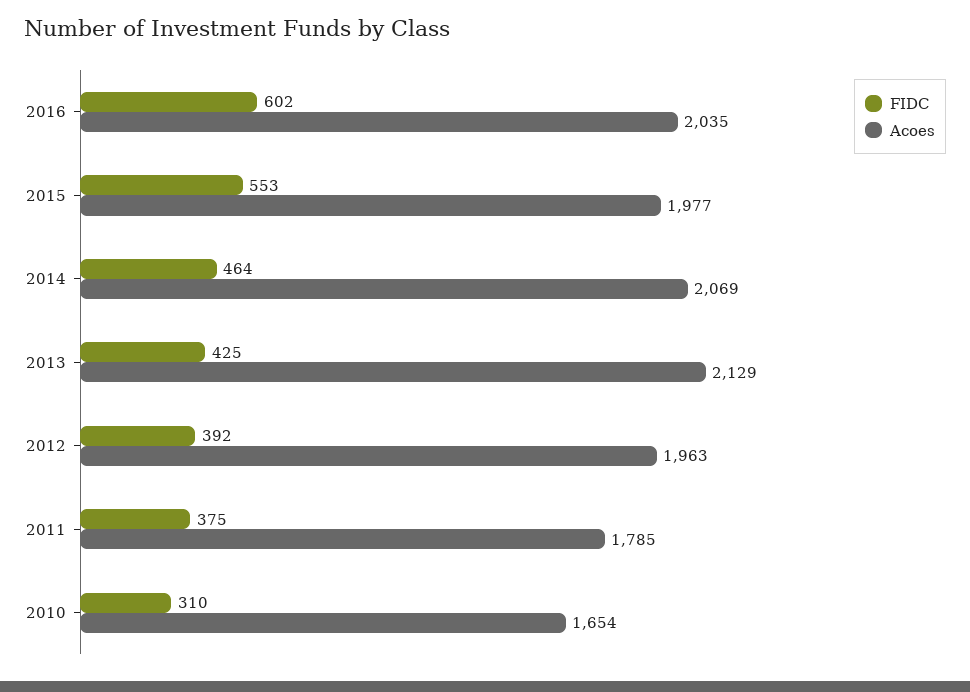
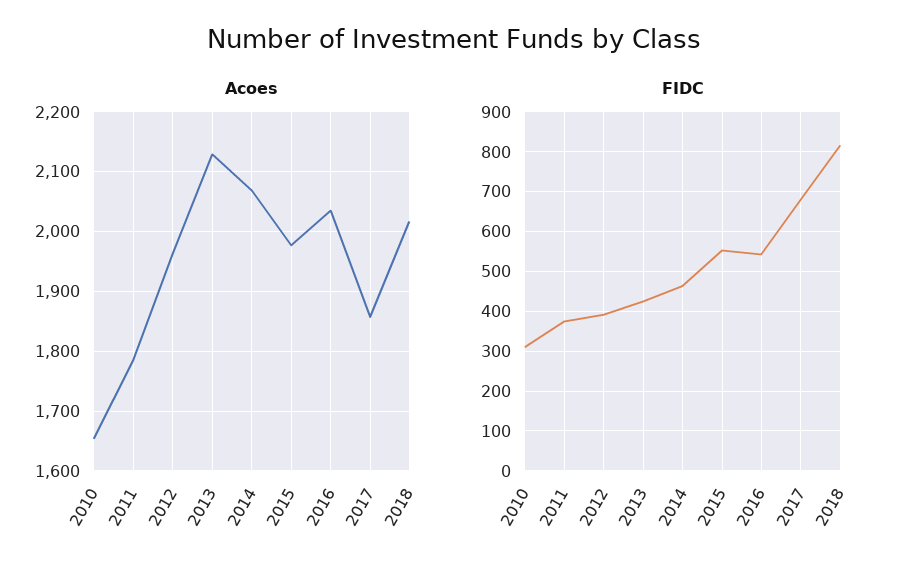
FIDC, 2016: 602 -> 540
Acoes, 2017: none -> 1860
Acoes, 2018: none -> 2020
FIDC, 2017: none -> 680
FIDC, 2018: none -> 820

